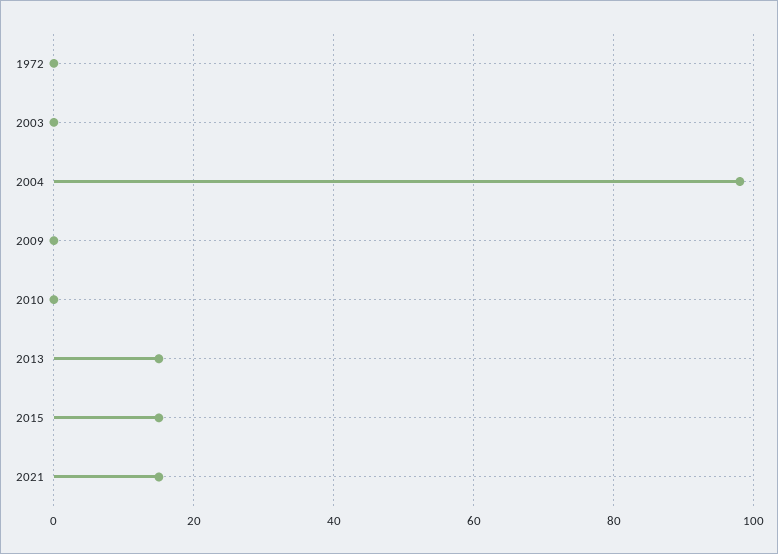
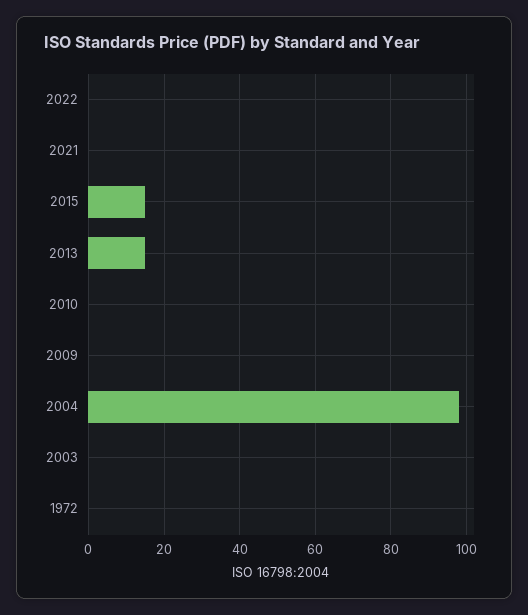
2021: 15 -> 0
2022: none -> 0

